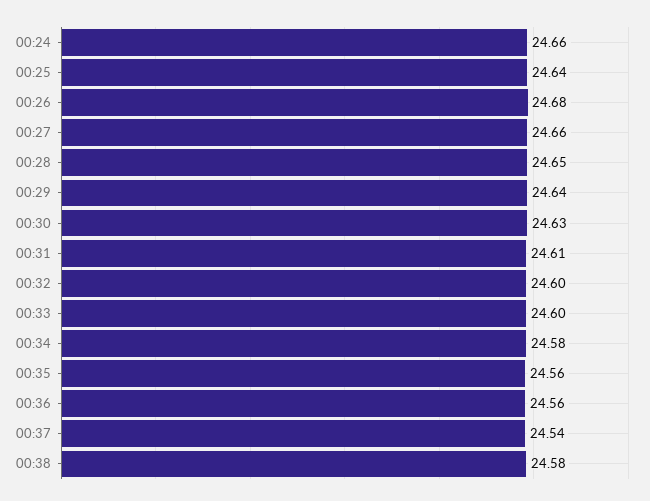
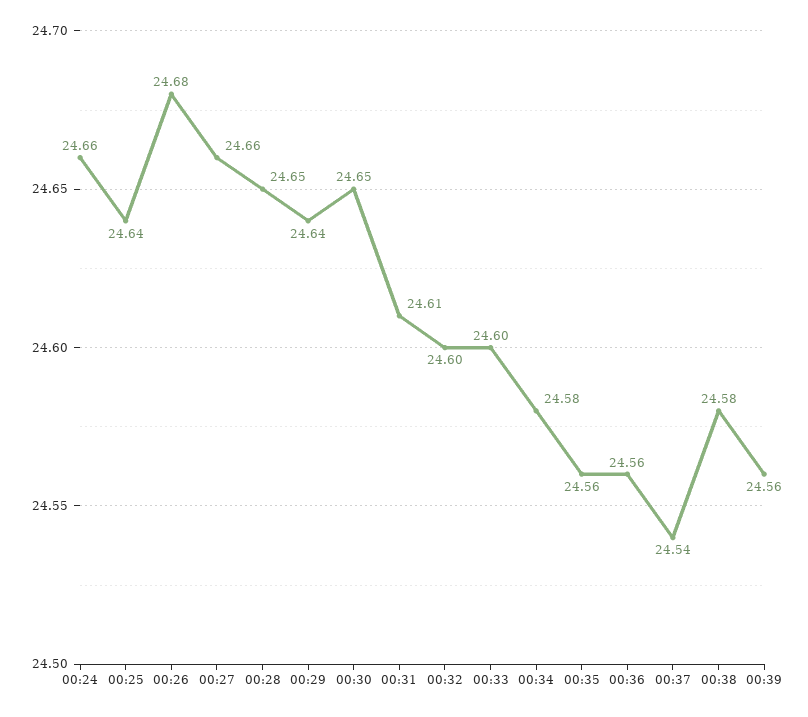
00:30: 24.63 -> 24.65
00:39: none -> 24.56

